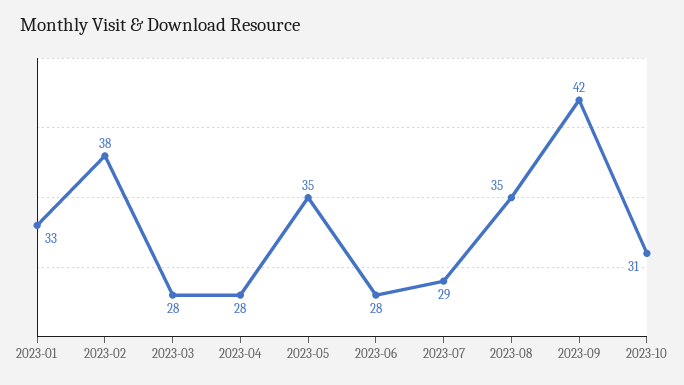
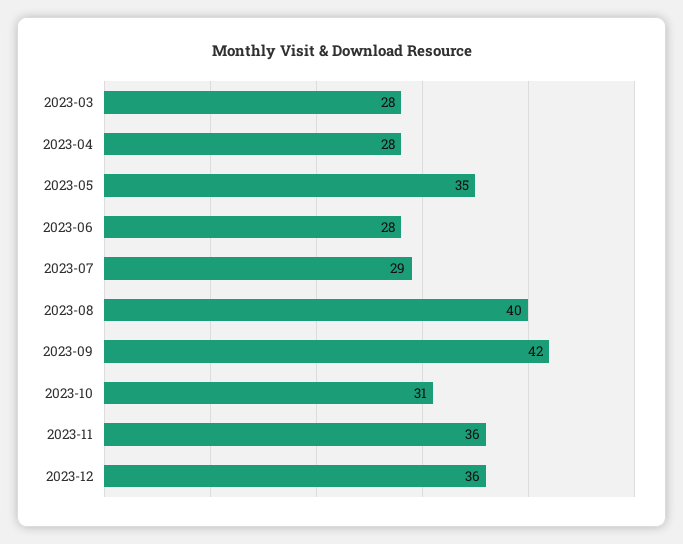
2023-01: 33 -> none
2023-02: 38 -> none
2023-08: 35 -> 40
2023-11: none -> 36
2023-12: none -> 36

